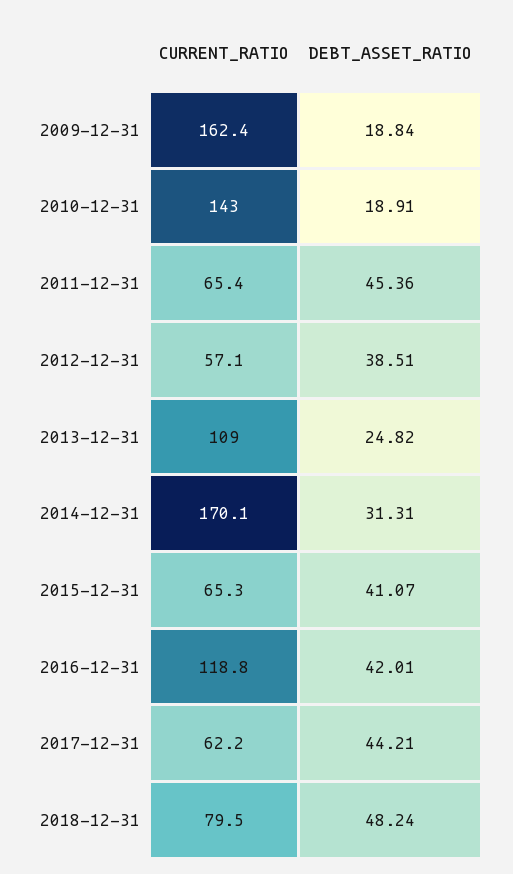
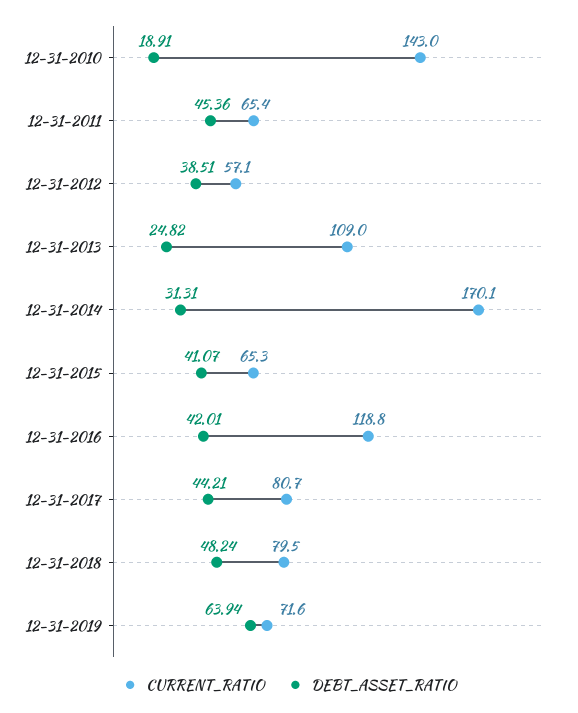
CURRENT_RATIO, 2009-12-31: 162.4 -> none
DEBT_ASSET_RATIO, 2009-12-31: 18.84 -> none
CURRENT_RATIO, 2017-12-31: 62.2 -> 80.7
CURRENT_RATIO, 12-31-2019: none -> 71.6
DEBT_ASSET_RATIO, 12-31-2019: none -> 63.94

